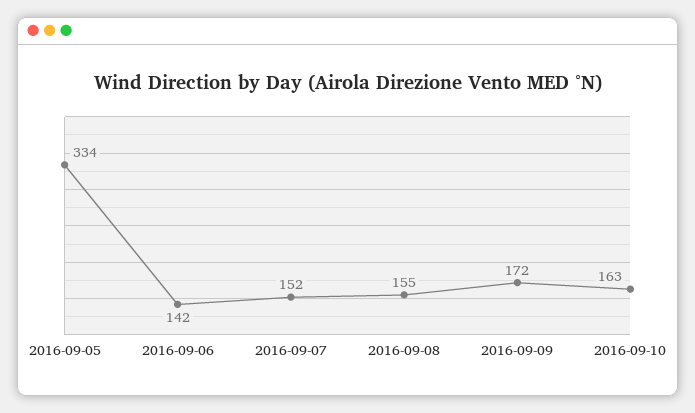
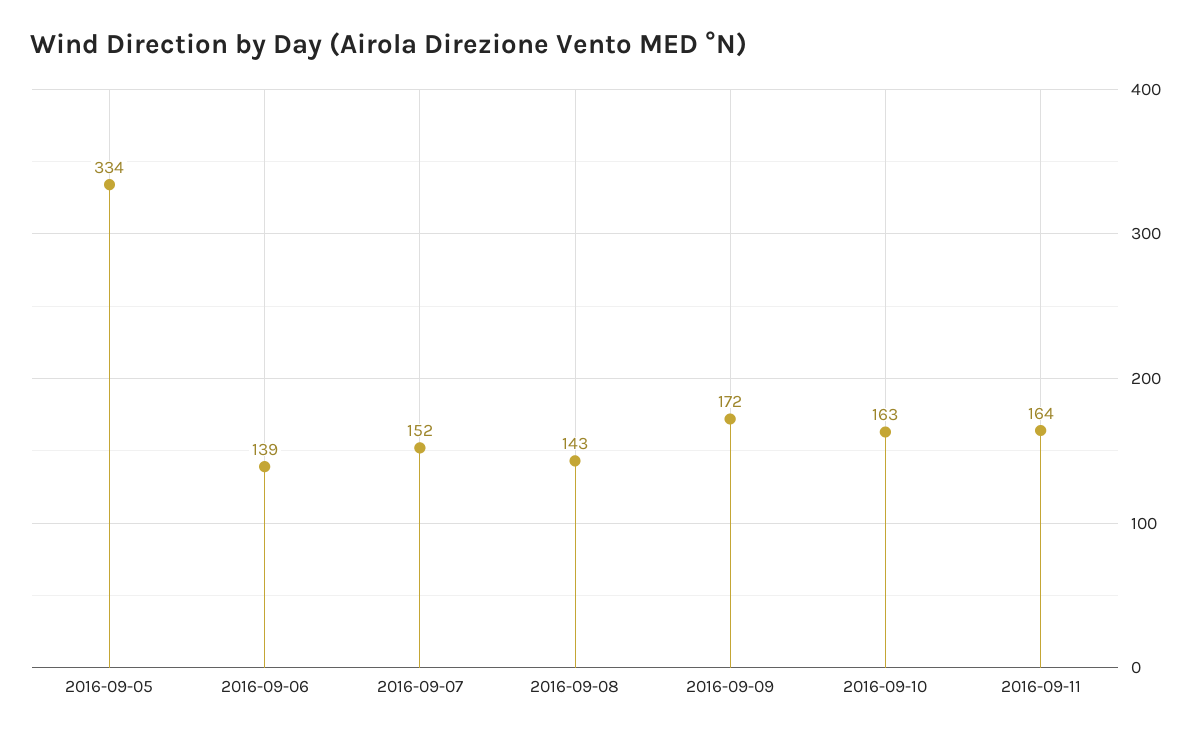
2016-09-06: 142 -> 139
2016-09-08: 155 -> 143
2016-09-11: none -> 164

